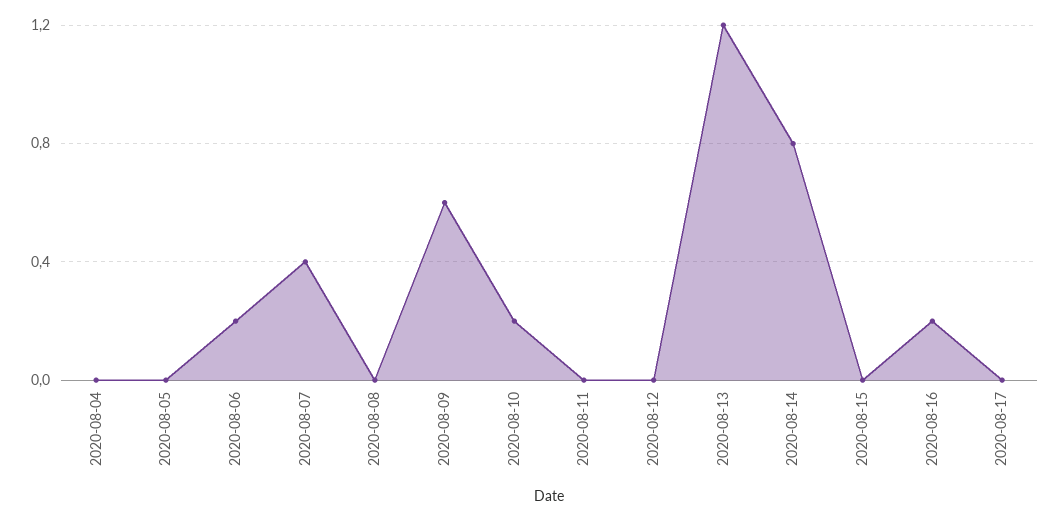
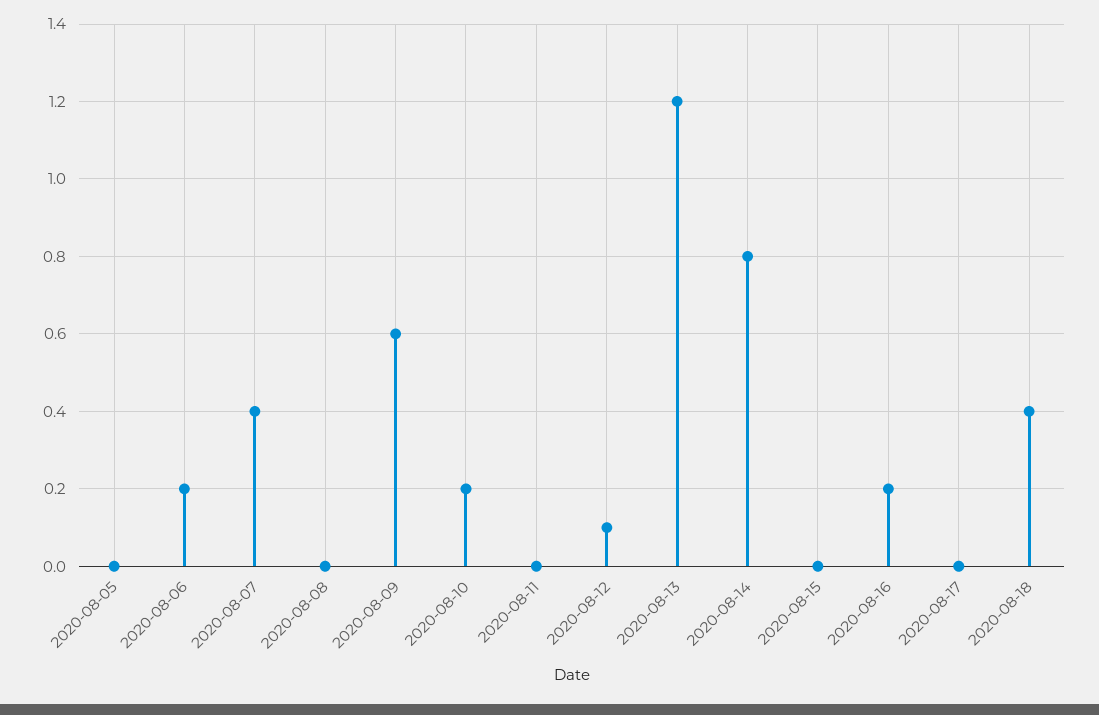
2020-08-04: 0 -> none
2020-08-12: 0 -> 0.1
2020-08-18: none -> 0.4

